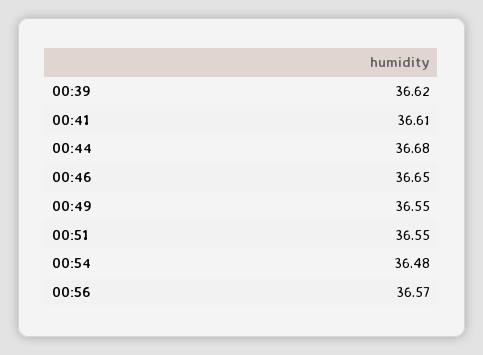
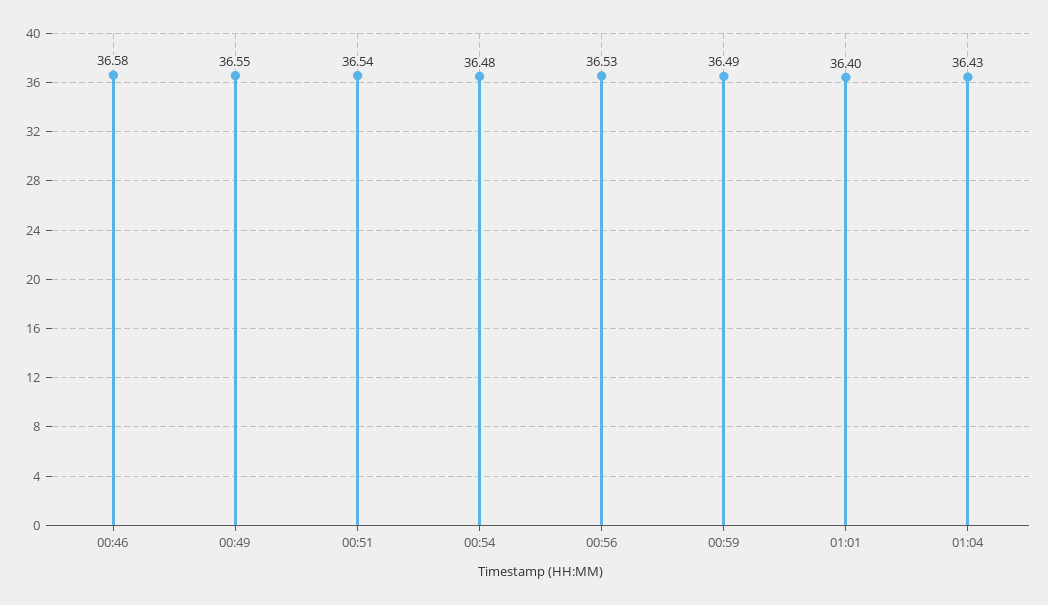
00:39: 36.62 -> none
00:41: 36.61 -> none
00:44: 36.68 -> none
00:46: 36.65 -> 36.58
00:51: 36.55 -> 36.54
00:56: 36.57 -> 36.53
00:59: none -> 36.49
01:01: none -> 36.4
01:04: none -> 36.43

